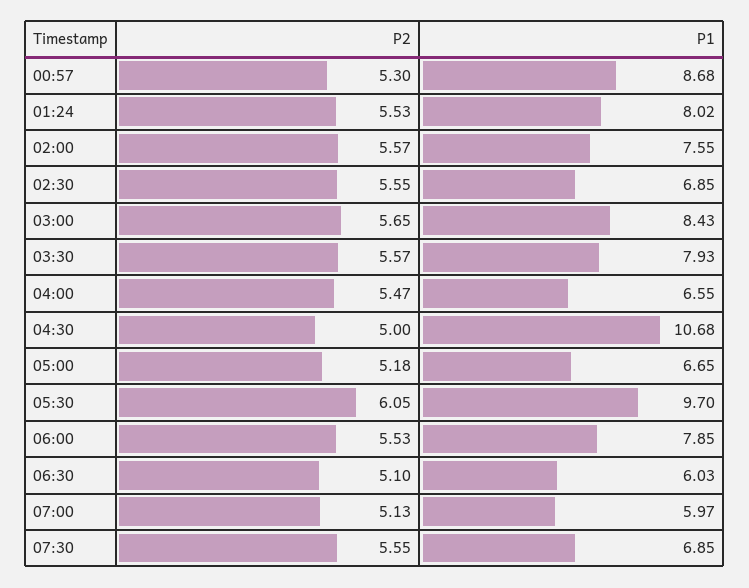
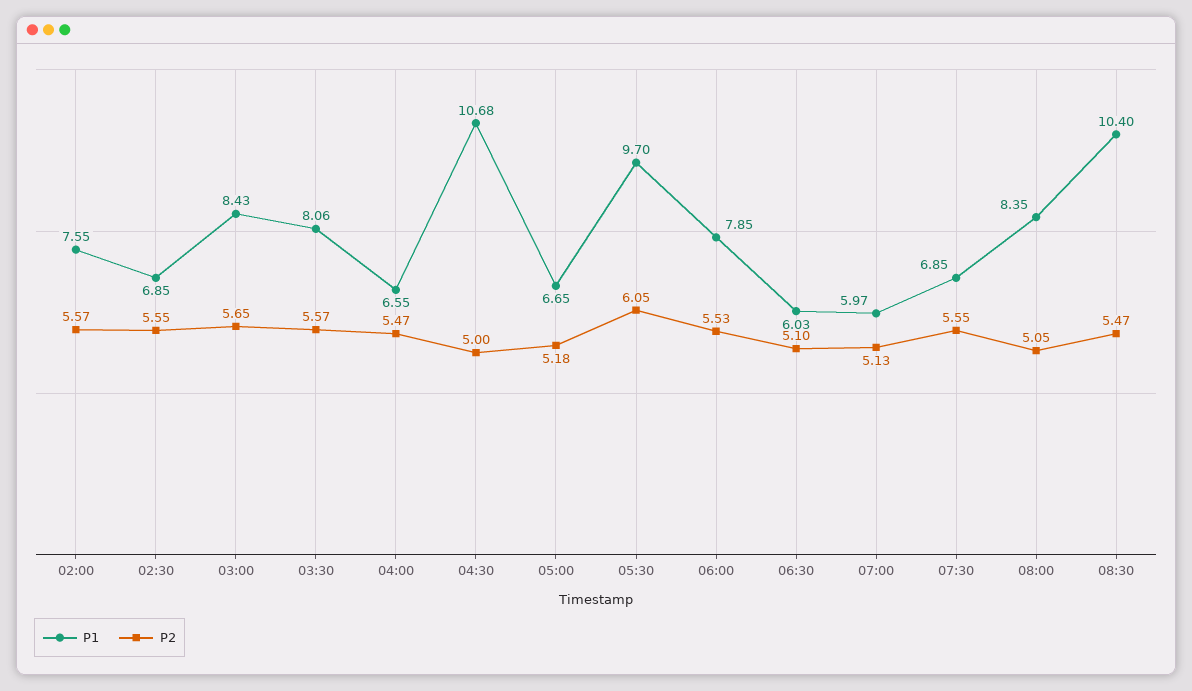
P2, 00:57: 5.3 -> none
P1, 00:57: 8.68 -> none
P2, 01:24: 5.53 -> none
P1, 01:24: 8.02 -> none
P1, 03:30: 7.93 -> 8.06
P1, 08:00: none -> 8.35
P2, 08:00: none -> 5.05
P1, 08:30: none -> 10.4
P2, 08:30: none -> 5.47

